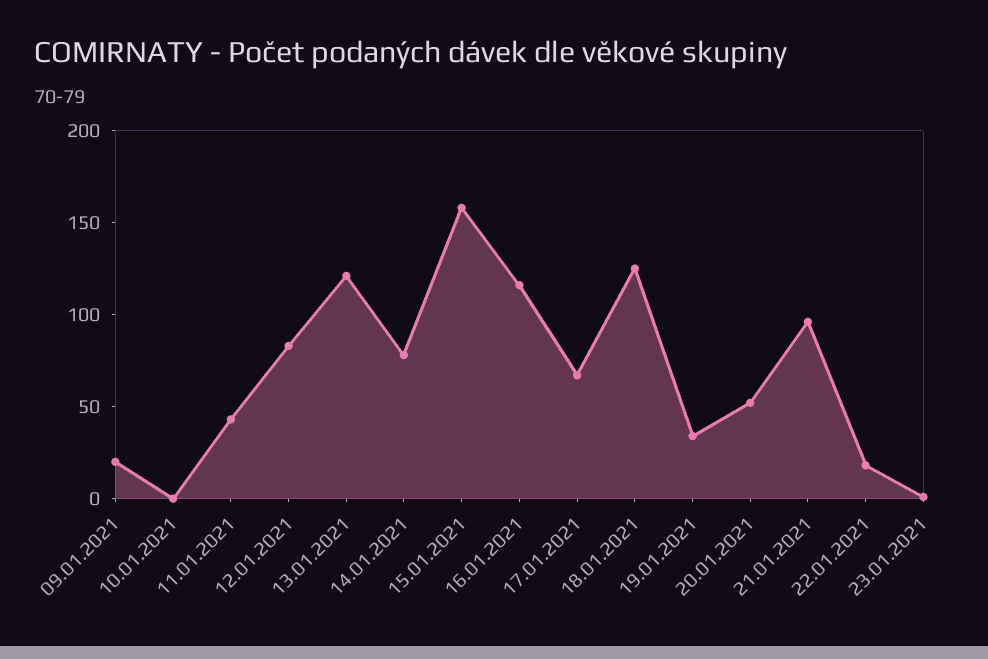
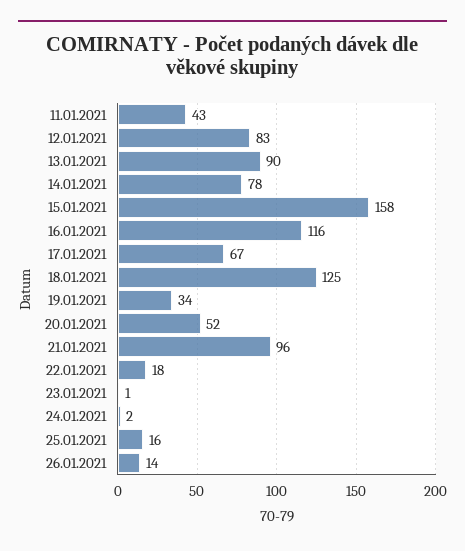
09.01.2021: 20 -> none
10.01.2021: 0 -> none
13.01.2021: 120 -> 90
24.01.2021: none -> 2
25.01.2021: none -> 16
26.01.2021: none -> 14

